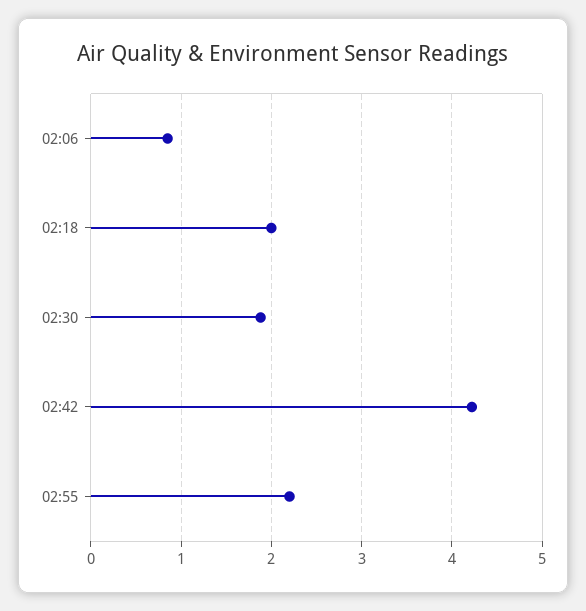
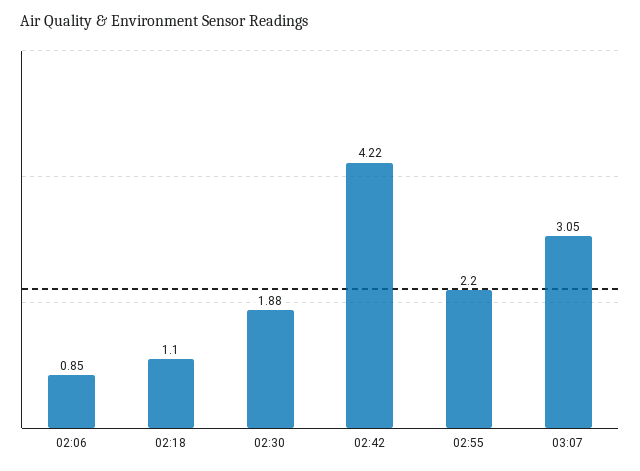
02:18: 2 -> 1.1
03:07: none -> 3.05

